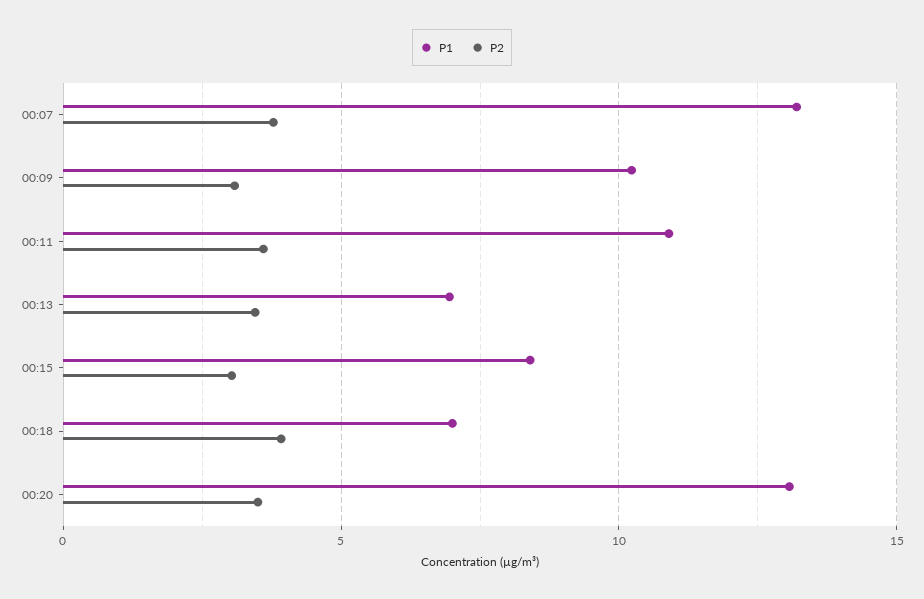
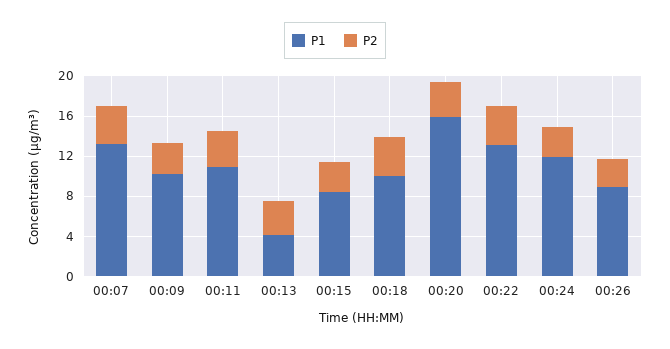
P1, 00:13: 7 -> 4
P1, 00:18: 7 -> 10
P1, 00:20: 13 -> 16
P1, 00:22: none -> 13
P2, 00:22: none -> 4
P1, 00:24: none -> 12
P2, 00:24: none -> 3
P1, 00:26: none -> 9
P2, 00:26: none -> 3

